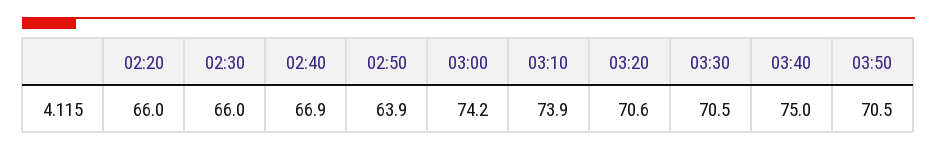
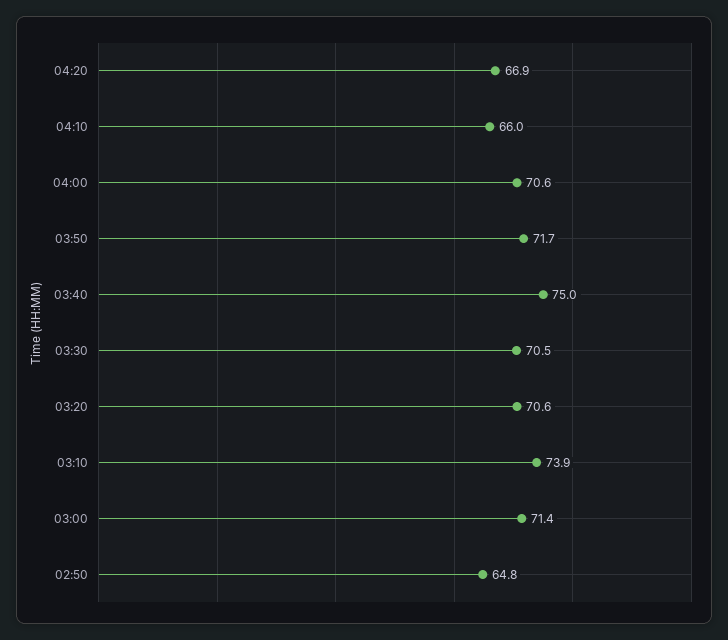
02:20: 66 -> none
02:30: 66 -> none
02:40: 66.9 -> none
02:50: 63.9 -> 64.8
03:00: 74.2 -> 71.4
03:50: 70.5 -> 71.7
04:20: none -> 66.9
04:10: none -> 66
04:00: none -> 70.6

